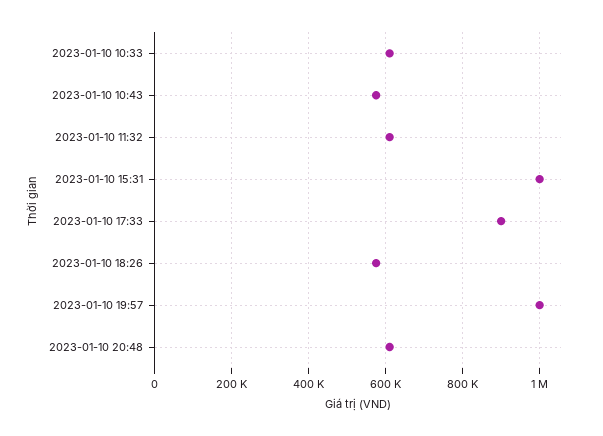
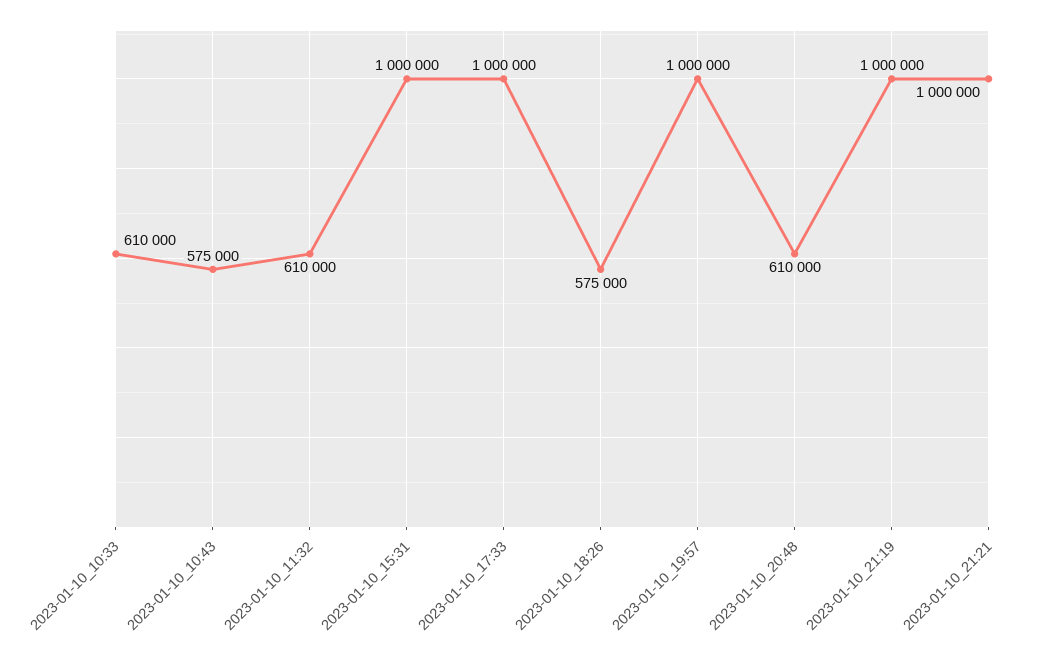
2023-01-10 17:33: 900000 -> 1000000
2023-01-10_21:19: none -> 1000000
2023-01-10_21:21: none -> 1000000

